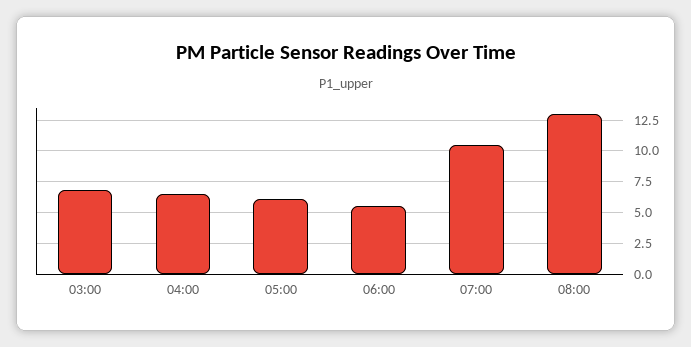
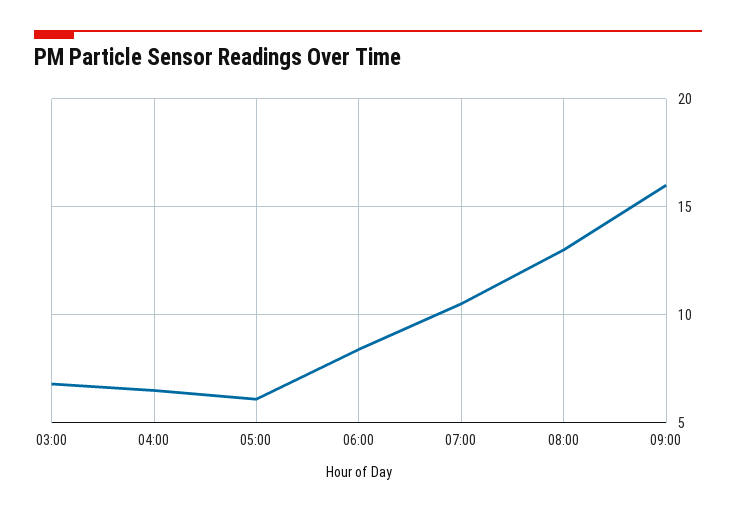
06:00: 5.5 -> 8.5
09:00: none -> 16

